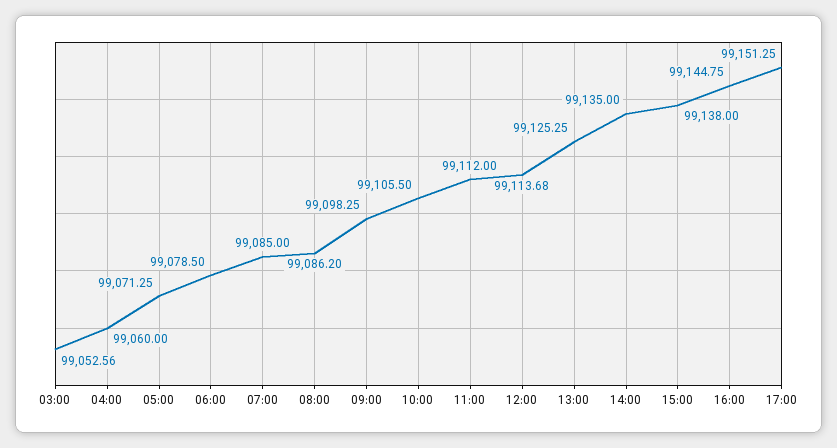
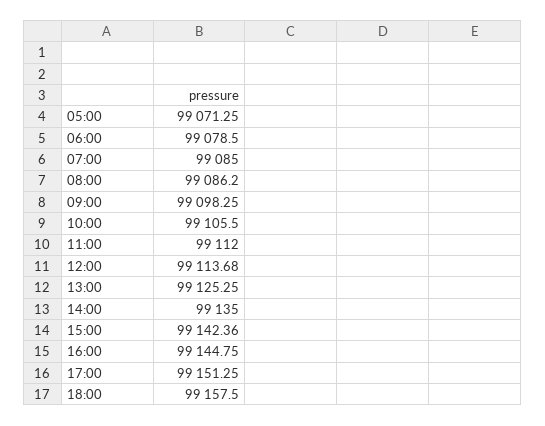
03:00: 99052.56 -> none
04:00: 99060 -> none
15:00: 99138 -> 99142.36
18:00: none -> 99157.5

